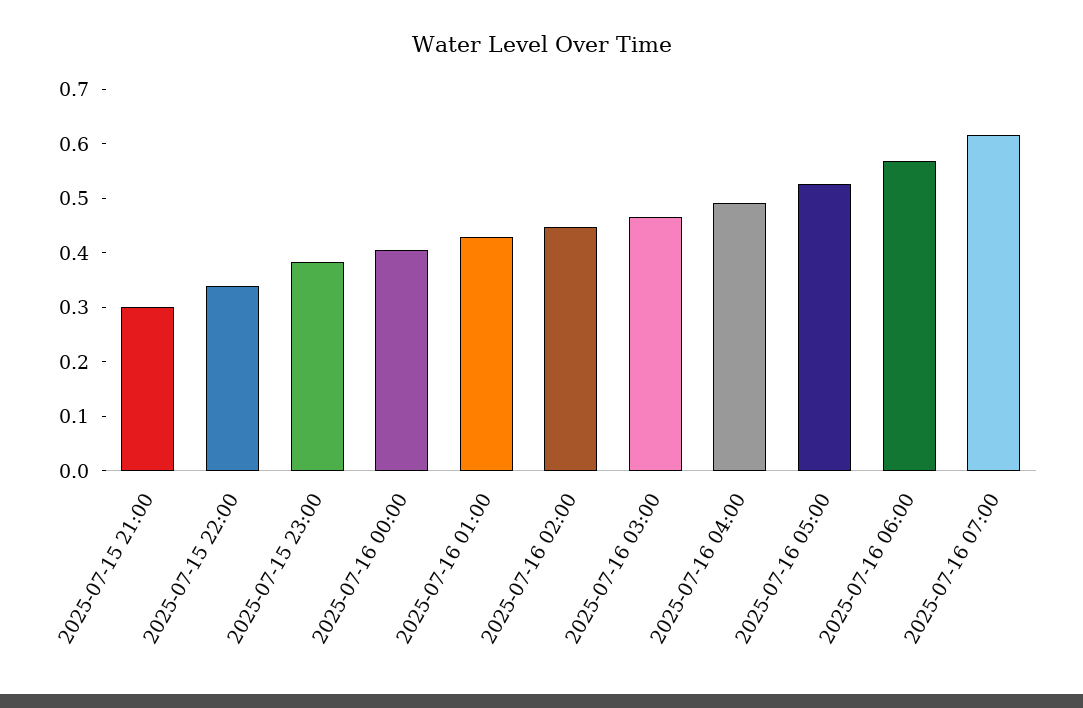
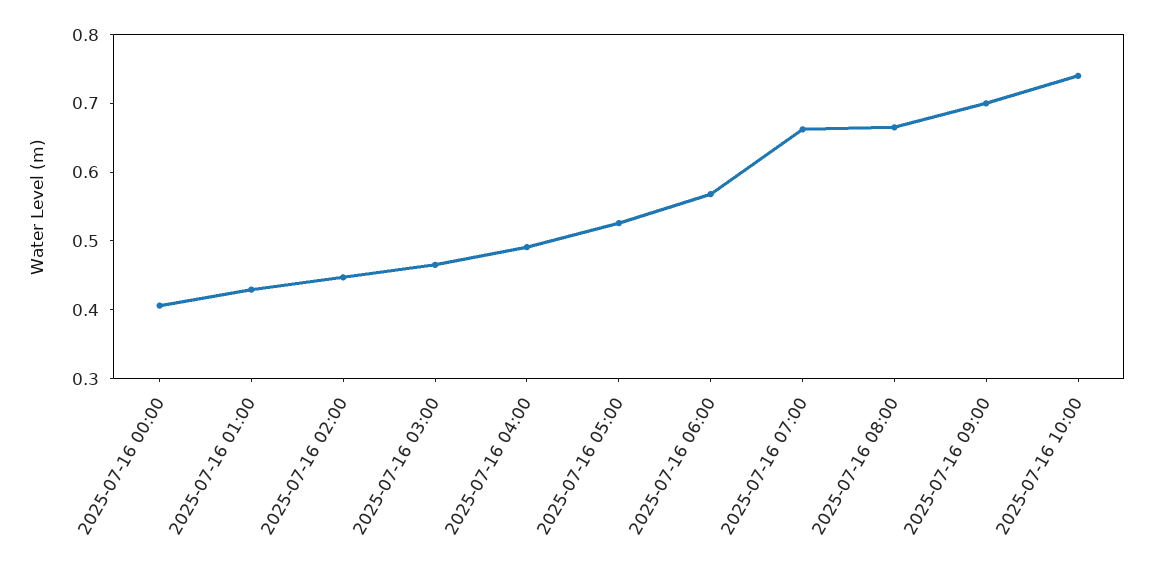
2025-07-15 21:00: 0.3 -> none
2025-07-15 22:00: 0.34 -> none
2025-07-15 23:00: 0.38 -> none
2025-07-16 07:00: 0.62 -> 0.66
2025-07-16 08:00: none -> 0.66
2025-07-16 09:00: none -> 0.7
2025-07-16 10:00: none -> 0.74

